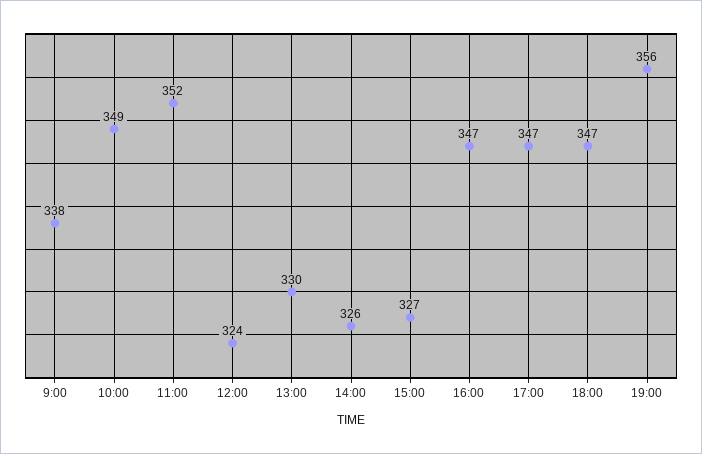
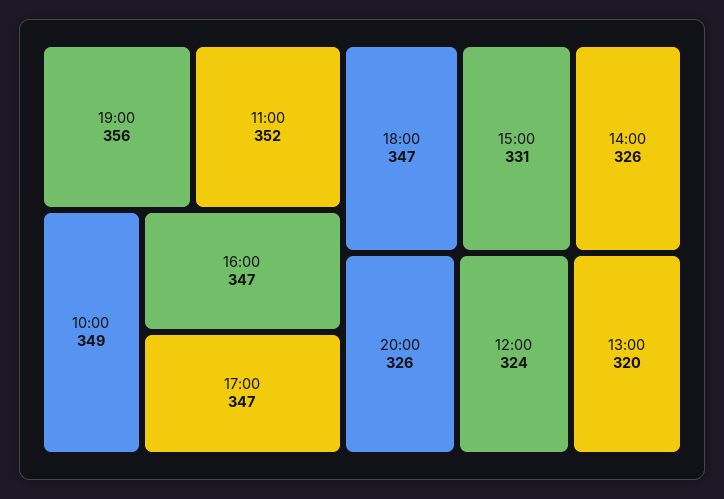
9:00: 338 -> none
13:00: 330 -> 320
15:00: 327 -> 331
20:00: none -> 326

